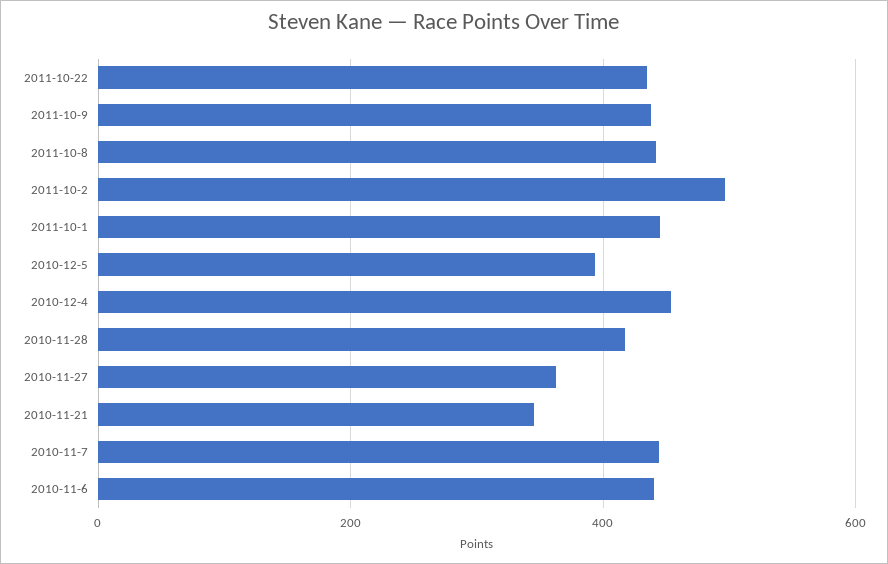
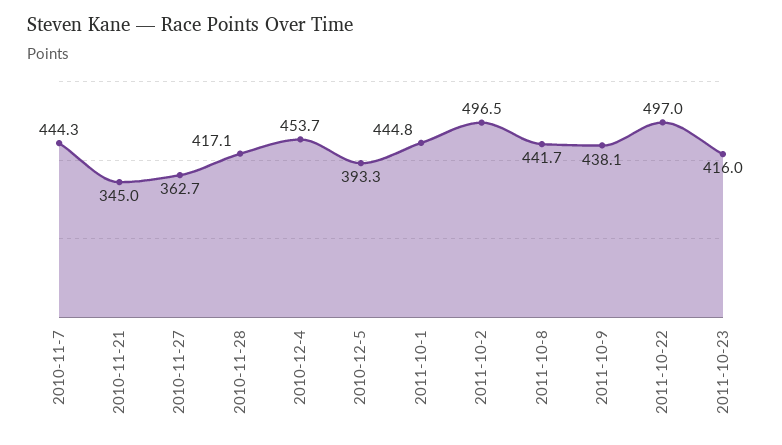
2011-10-22: 440 -> 497
2010-11-6: 440 -> none
2011-10-23: none -> 416

